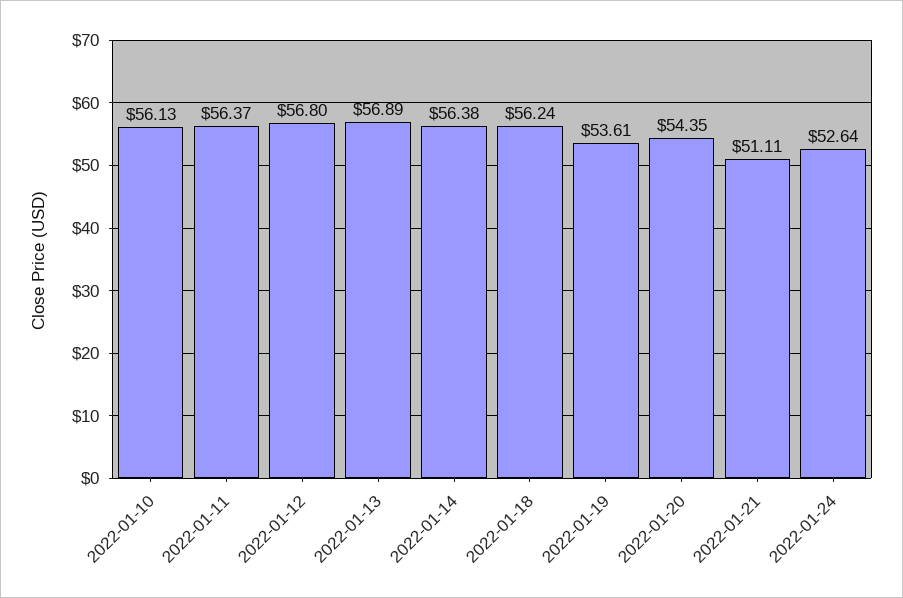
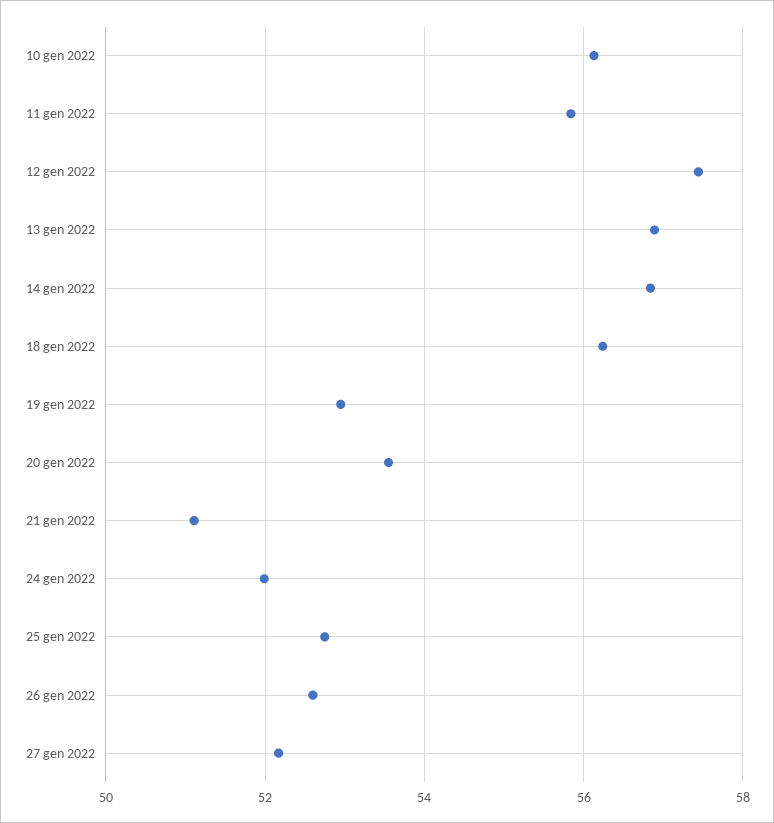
2022-01-11: 56.37 -> 55.8
2022-01-12: 56.8 -> 57.4
2022-01-14: 56.38 -> 56.8
2022-01-19: 53.61 -> 53
2022-01-20: 54.35 -> 53.6
2022-01-24: 52.64 -> 52
25 gen 2022: none -> 52.8
26 gen 2022: none -> 52.6
27 gen 2022: none -> 52.2

